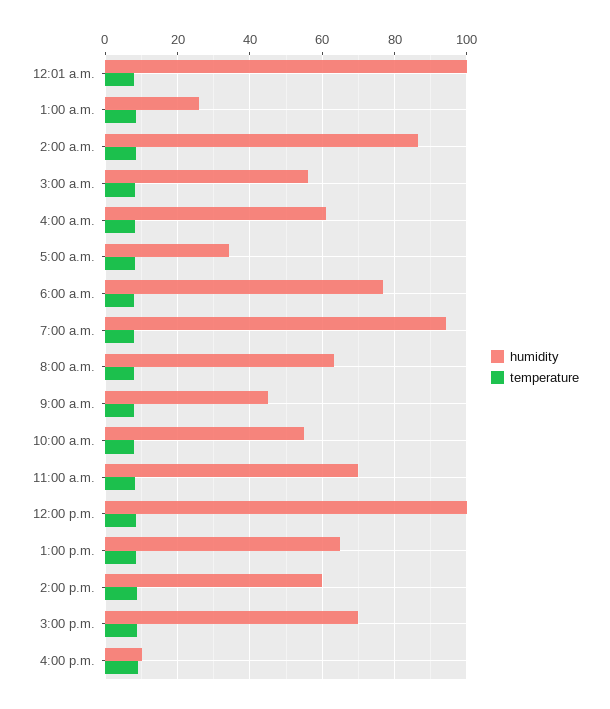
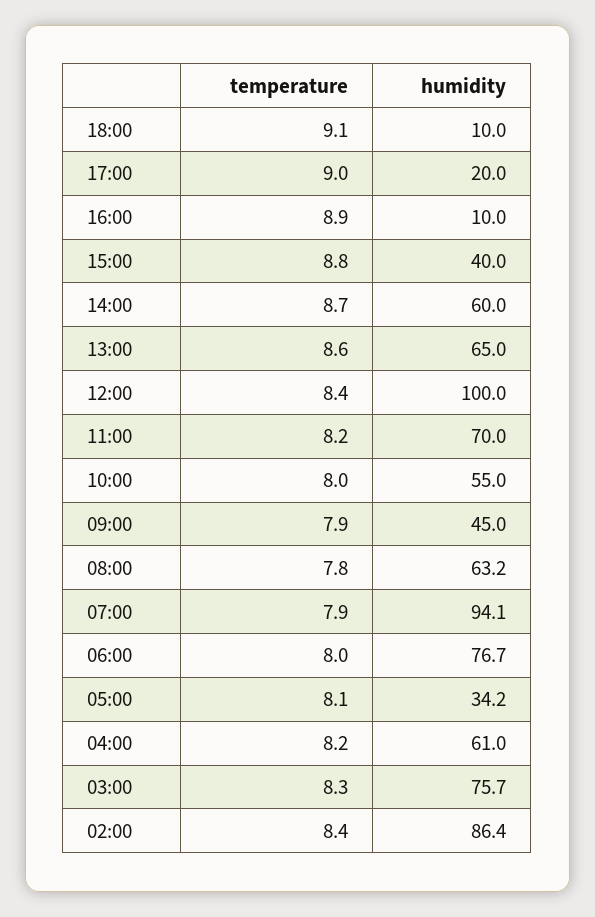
humidity, 12:01 a.m.: 100 -> none
temperature, 12:01 a.m.: 8 -> none
humidity, 1:00 a.m.: 26 -> none
temperature, 1:00 a.m.: 8 -> none
humidity, 3:00 a.m.: 56 -> 75.7
humidity, 3:00 p.m.: 70 -> 40
temperature, 18:00: none -> 9.1
humidity, 18:00: none -> 10
temperature, 17:00: none -> 9
humidity, 17:00: none -> 20

